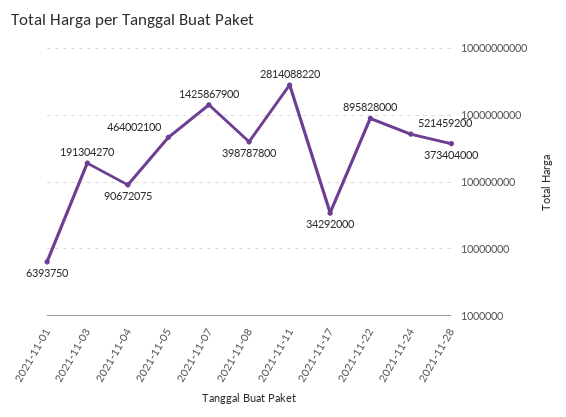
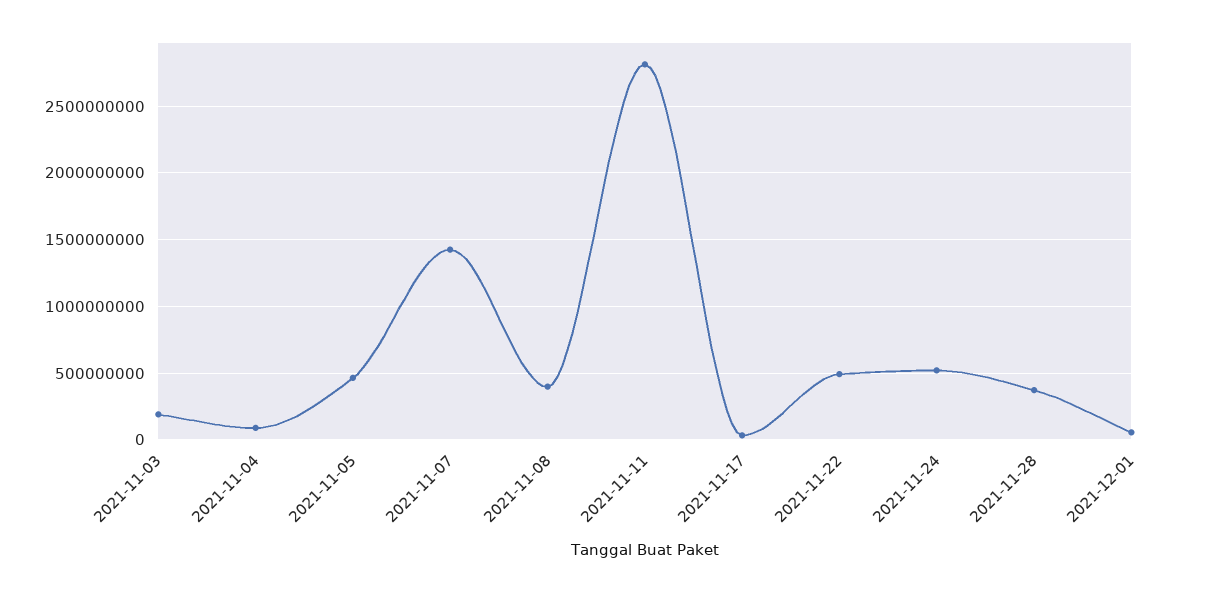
2021-11-01: 6393750 -> none
2021-11-22: 895828000 -> 500000000
2021-12-01: none -> 50000000

